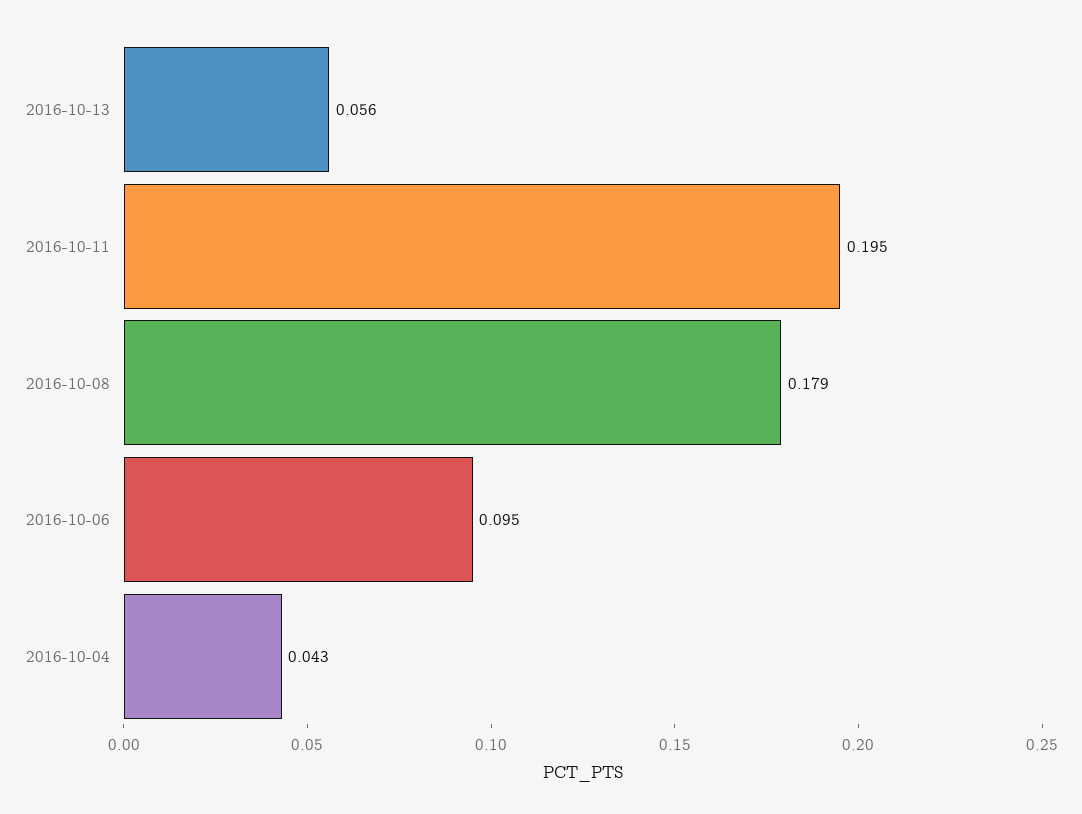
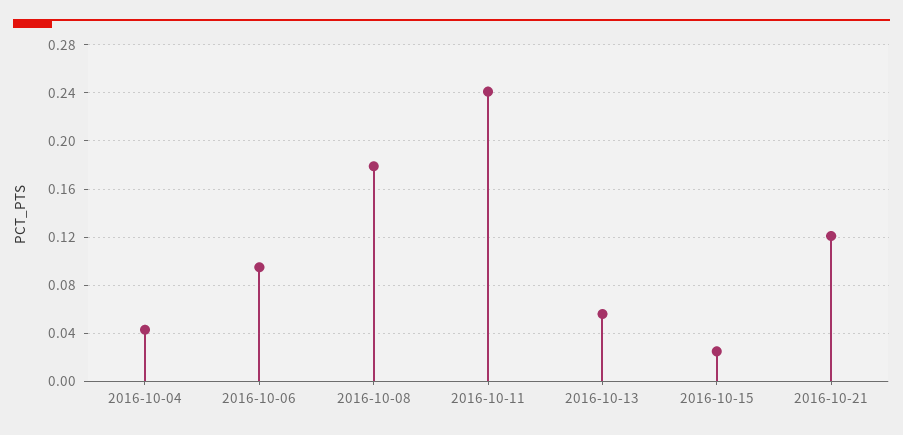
2016-10-11: 0.195 -> 0.24
2016-10-15: none -> 0.025
2016-10-21: none -> 0.12

